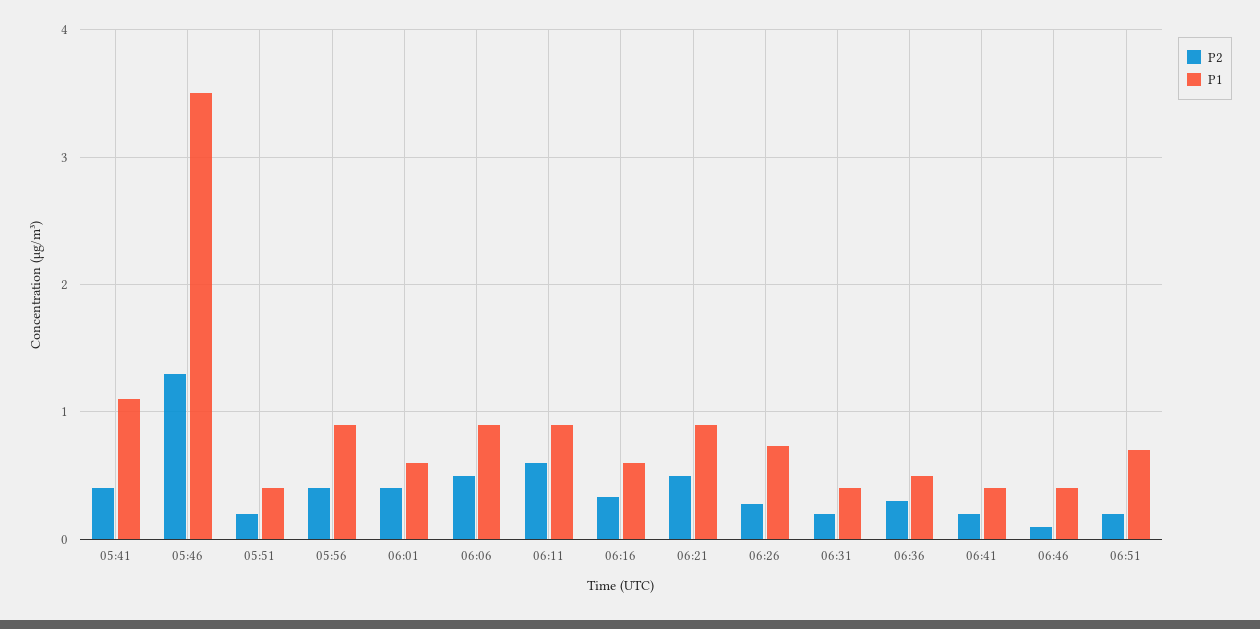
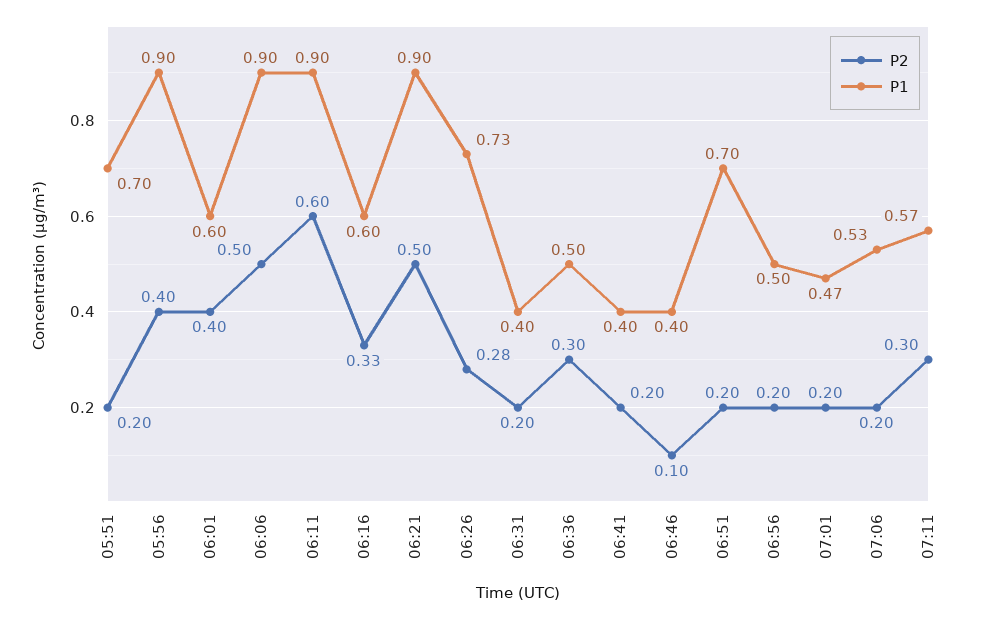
P2, 05:41: 0.4 -> none
P1, 05:41: 1.1 -> none
P2, 05:46: 1.3 -> none
P1, 05:46: 3.5 -> none
P1, 05:51: 0.4 -> 0.7
P2, 06:56: none -> 0.2
P1, 06:56: none -> 0.5
P2, 07:01: none -> 0.2
P1, 07:01: none -> 0.47
P2, 07:06: none -> 0.2
P1, 07:06: none -> 0.53
P2, 07:11: none -> 0.3
P1, 07:11: none -> 0.57

